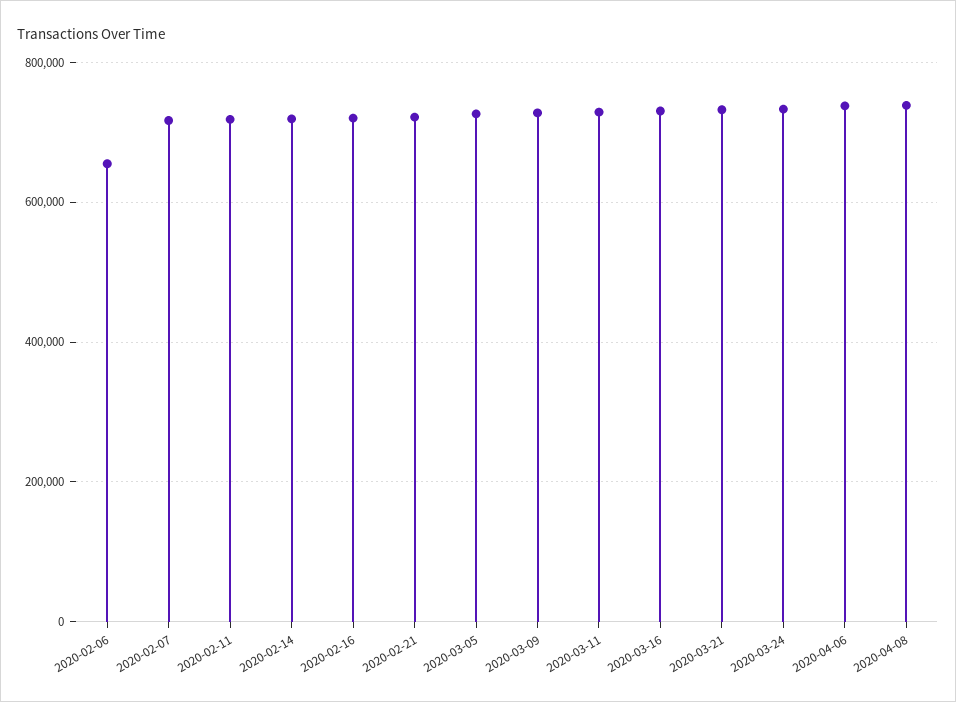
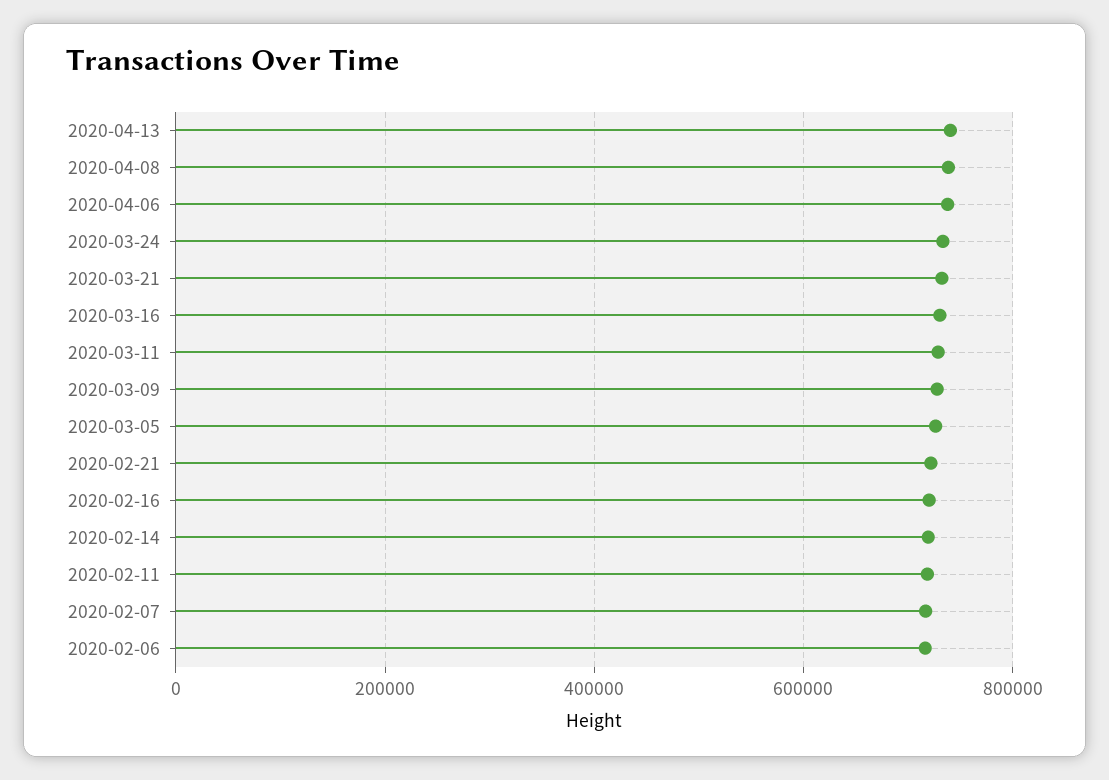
2020-02-06: 660000 -> 720000
2020-04-13: none -> 740000

